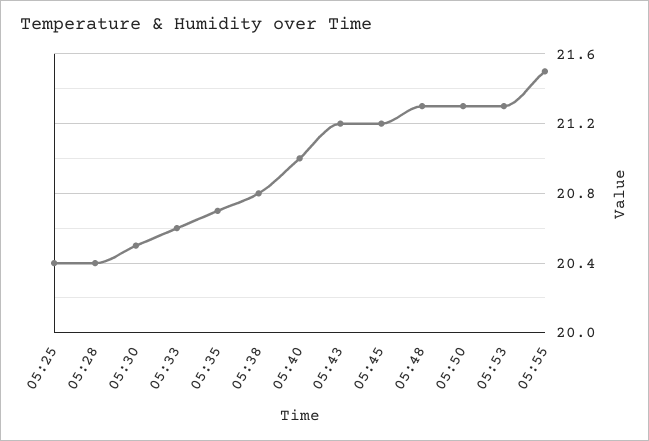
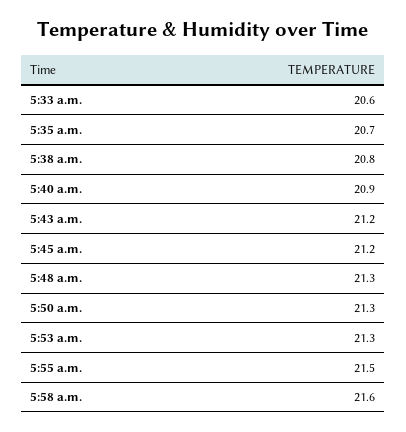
05:25: 20.4 -> none
05:28: 20.4 -> none
05:30: 20.5 -> none
05:40: 21 -> 20.9
5:58 a.m.: none -> 21.6

